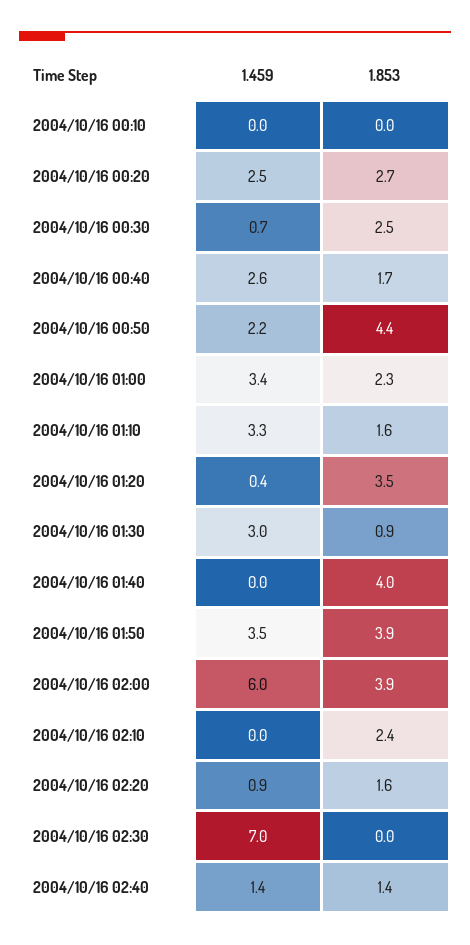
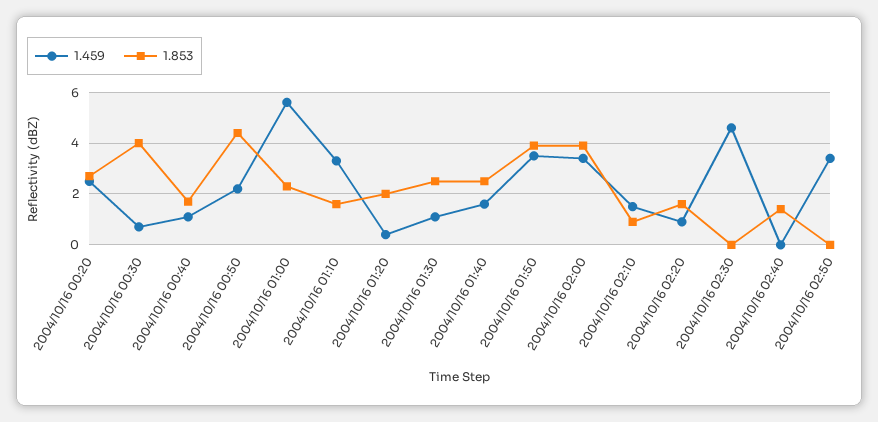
1.459, 2004/10/16 00:10: 0 -> none
1.853, 2004/10/16 00:10: 0 -> none
1.853, 2004/10/16 00:30: 2.5 -> 4
1.459, 2004/10/16 00:40: 2.6 -> 1
1.459, 2004/10/16 01:00: 3.4 -> 5.5
1.853, 2004/10/16 01:20: 3.5 -> 2
1.459, 2004/10/16 01:30: 3 -> 1
1.853, 2004/10/16 01:30: 0.9 -> 2.5
1.459, 2004/10/16 01:40: 0 -> 1.5
1.853, 2004/10/16 01:40: 4 -> 2.5
1.459, 2004/10/16 02:00: 6 -> 3.5
1.459, 2004/10/16 02:10: 0 -> 1.5
1.853, 2004/10/16 02:10: 2.4 -> 1
1.459, 2004/10/16 02:30: 7 -> 4.5
1.459, 2004/10/16 02:40: 1.4 -> 0
1.459, 2004/10/16 02:50: none -> 3.5
1.853, 2004/10/16 02:50: none -> 0

